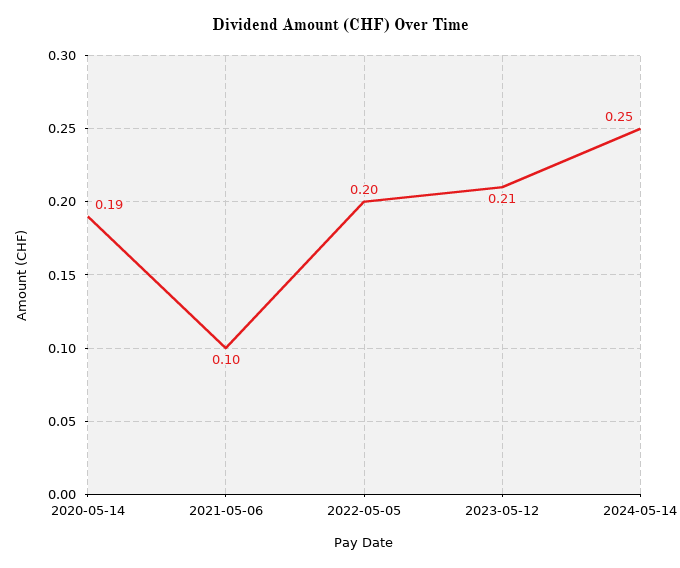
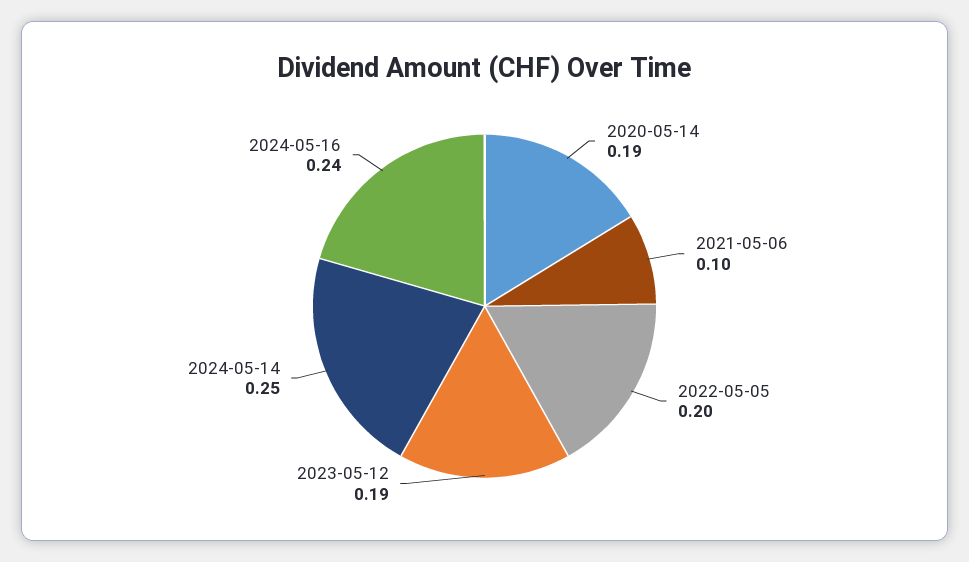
2023-05-12: 0.21 -> 0.19
2024-05-16: none -> 0.24

